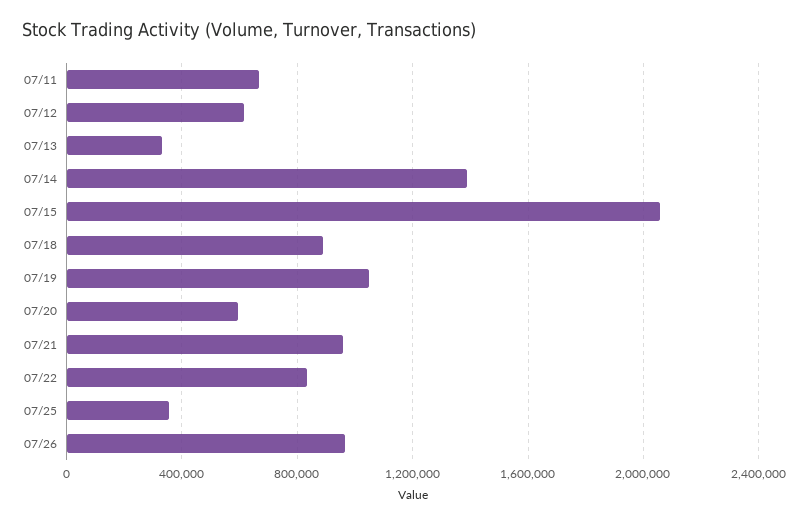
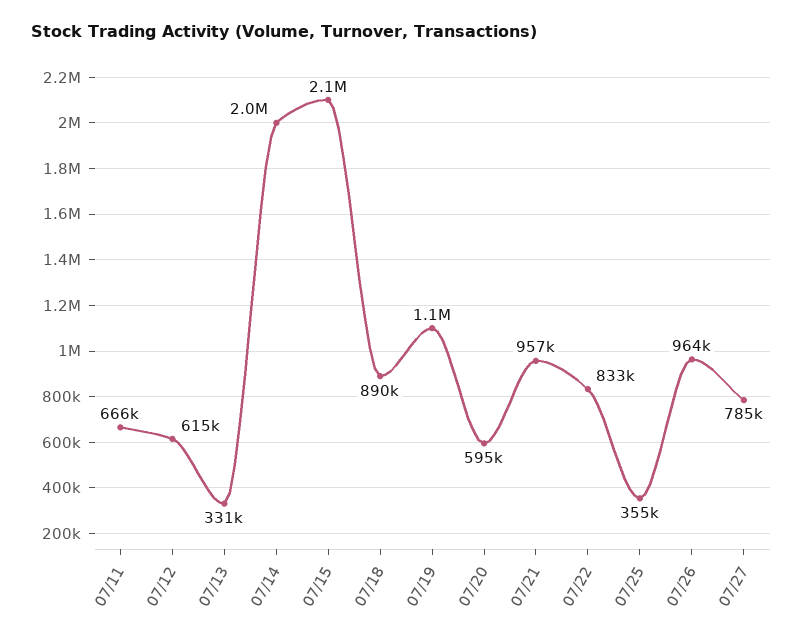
07/14: 1400000 -> 2000000
07/27: none -> 785000

